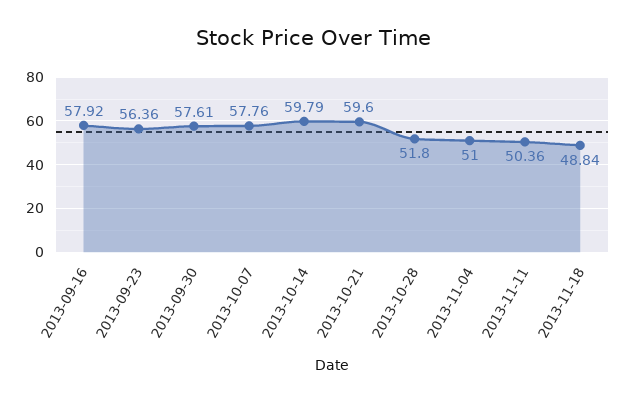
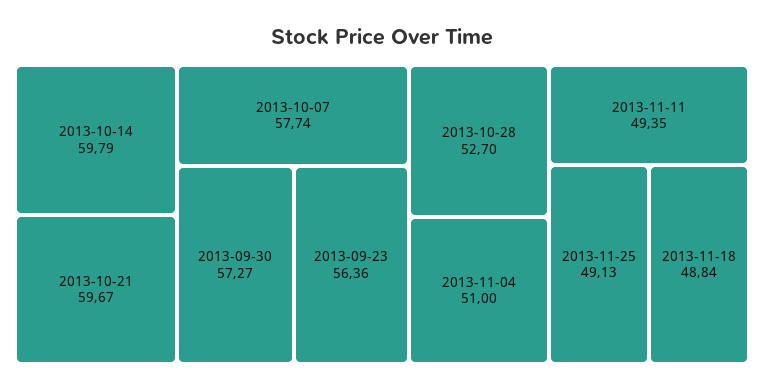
2013-09-16: 57.92 -> none
2013-09-30: 57.61 -> 57.27
2013-10-07: 57.76 -> 57.74
2013-10-21: 59.6 -> 59.67
2013-10-28: 51.8 -> 52.7
2013-11-11: 50.36 -> 49.35
2013-11-25: none -> 49.13

